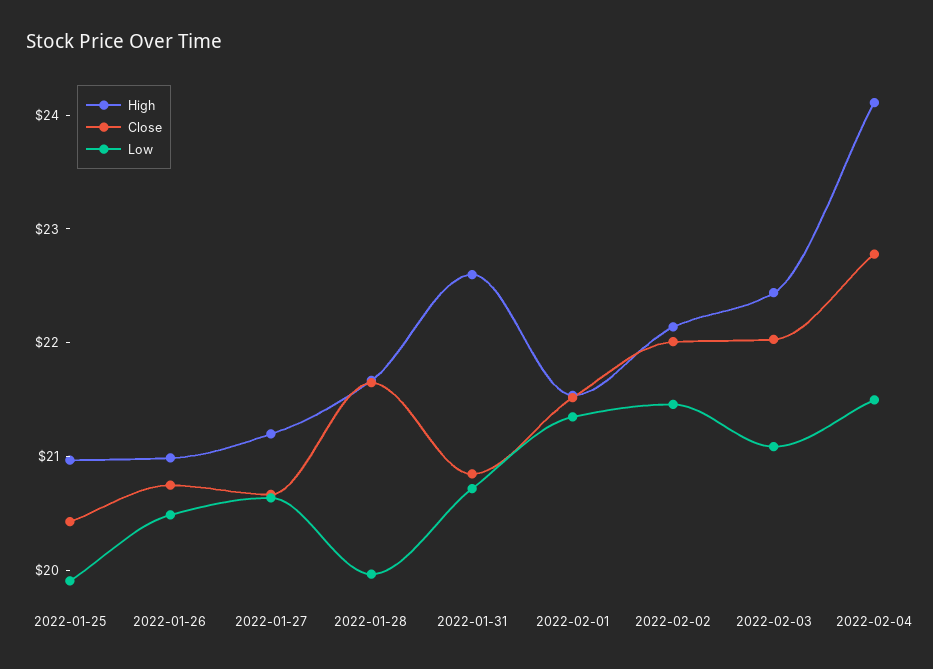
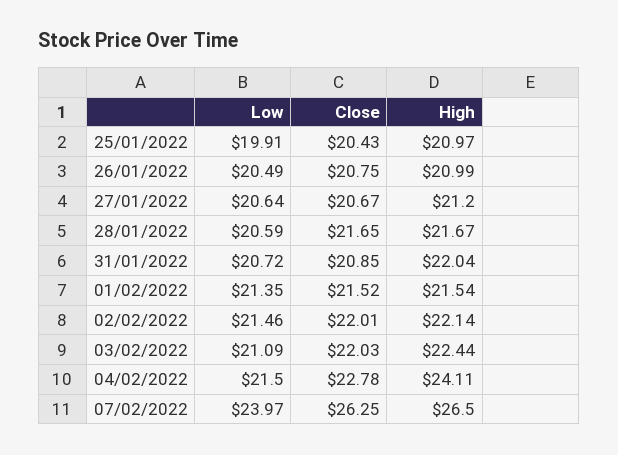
Low, 2022-01-28: 20 -> 20.59
High, 2022-01-31: 22.6 -> 22.04
Low, 07/02/2022: none -> 23.97
Close, 07/02/2022: none -> 26.25
High, 07/02/2022: none -> 26.5

